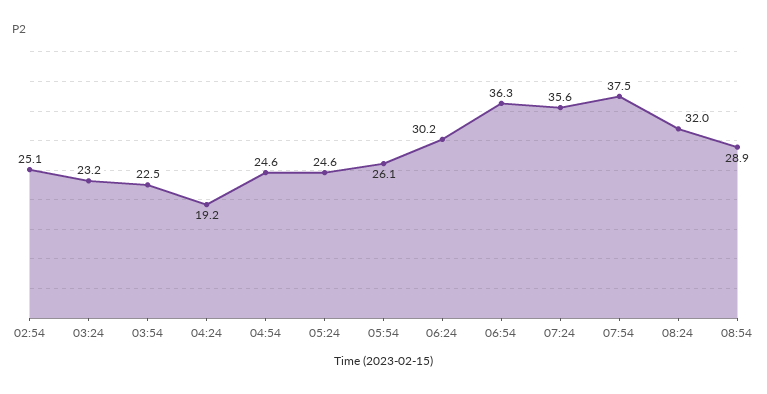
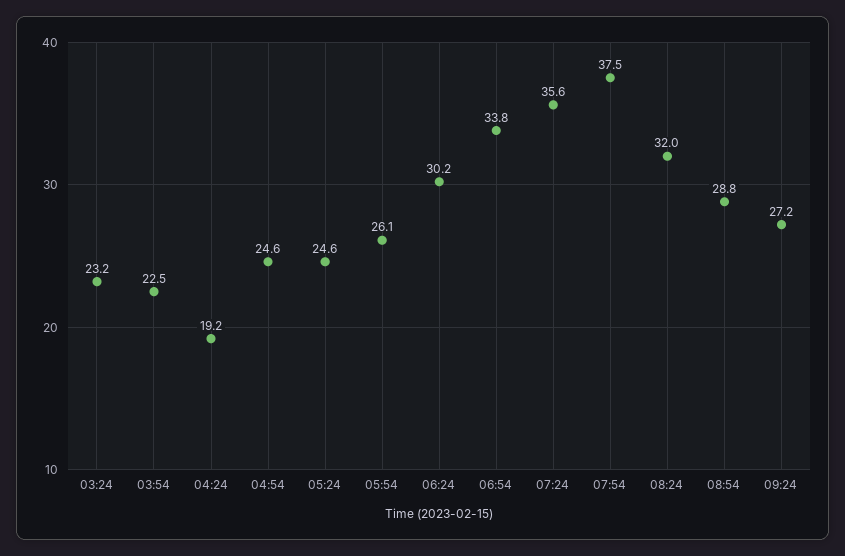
02:54: 25.1 -> none
06:54: 36.3 -> 33.8
08:54: 28.9 -> 28.8
09:24: none -> 27.2

